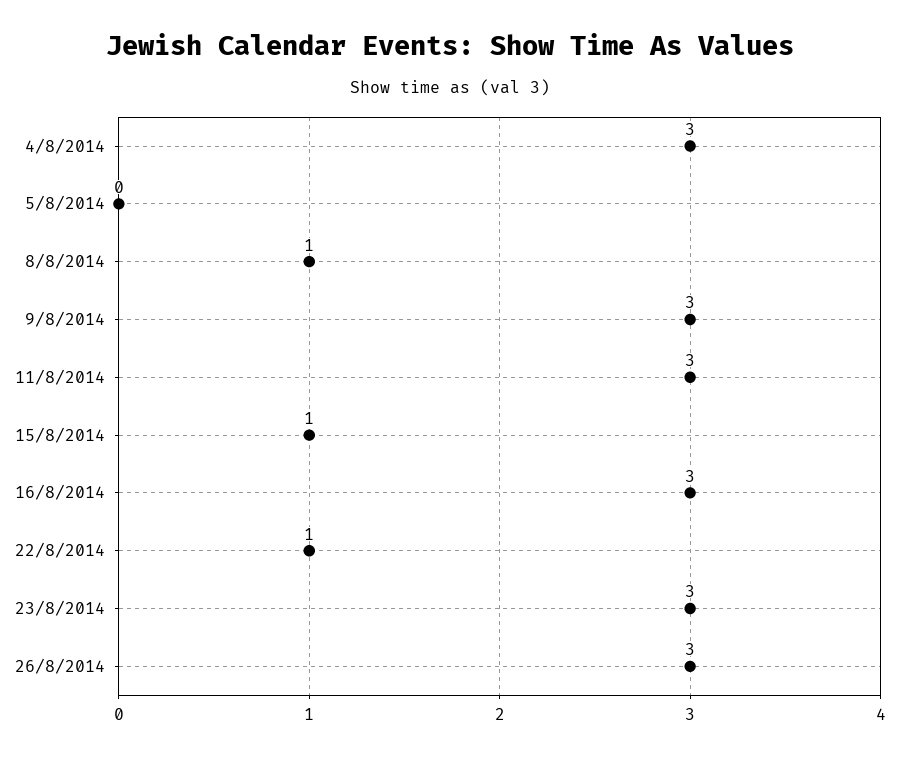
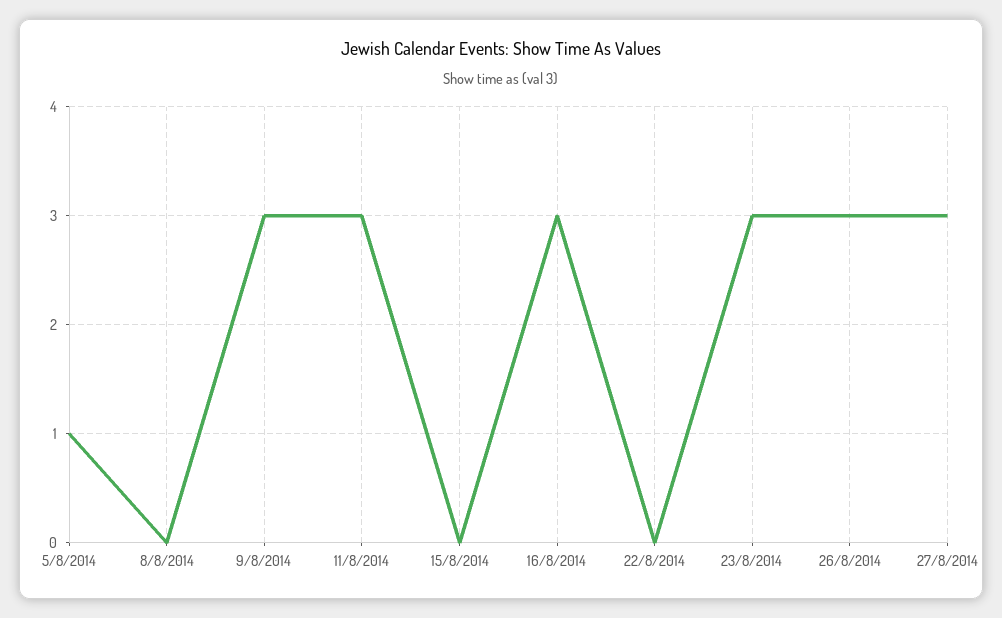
4/8/2014: 3 -> none
5/8/2014: 0 -> 1
8/8/2014: 1 -> 0
15/8/2014: 1 -> 0
22/8/2014: 1 -> 0
27/8/2014: none -> 3

